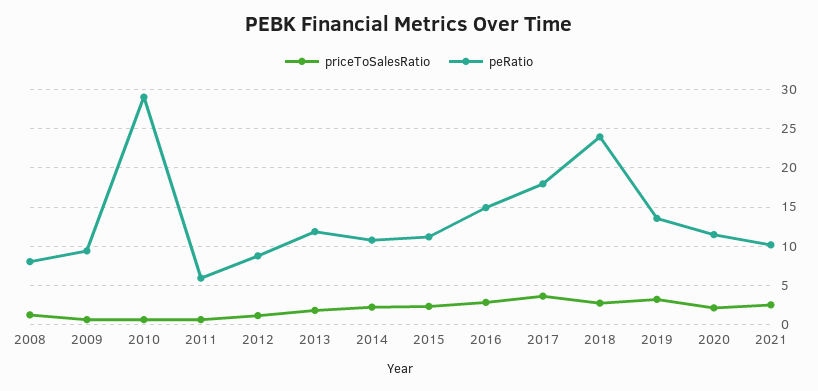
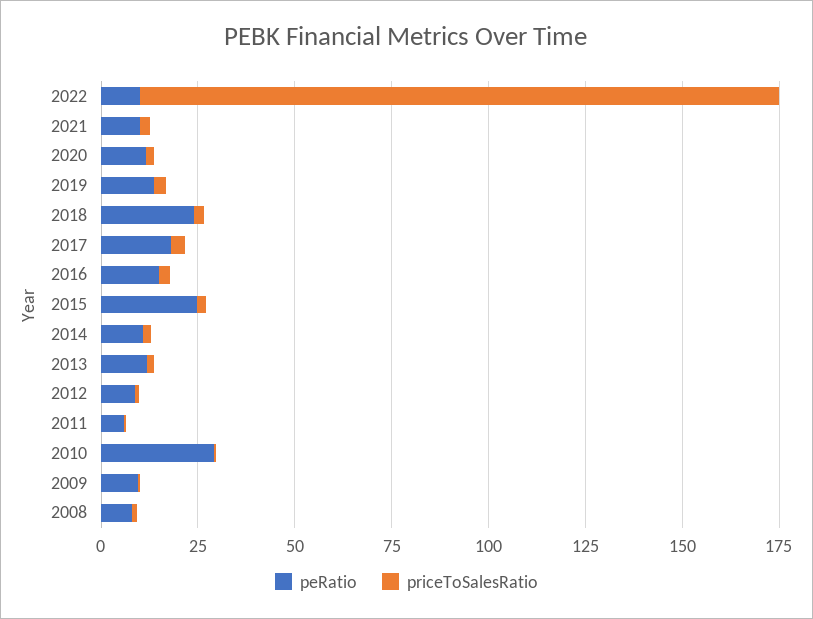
peRatio, 2015: 11 -> 25
peRatio, 2022: none -> 10
priceToSalesRatio, 2022: none -> 165

